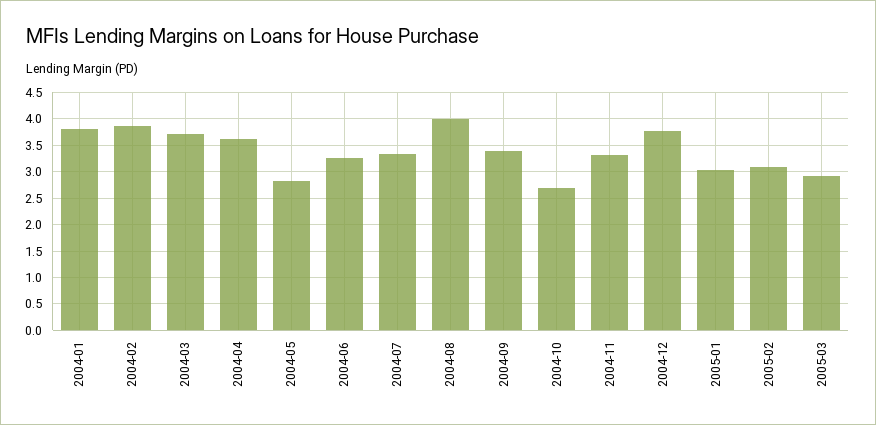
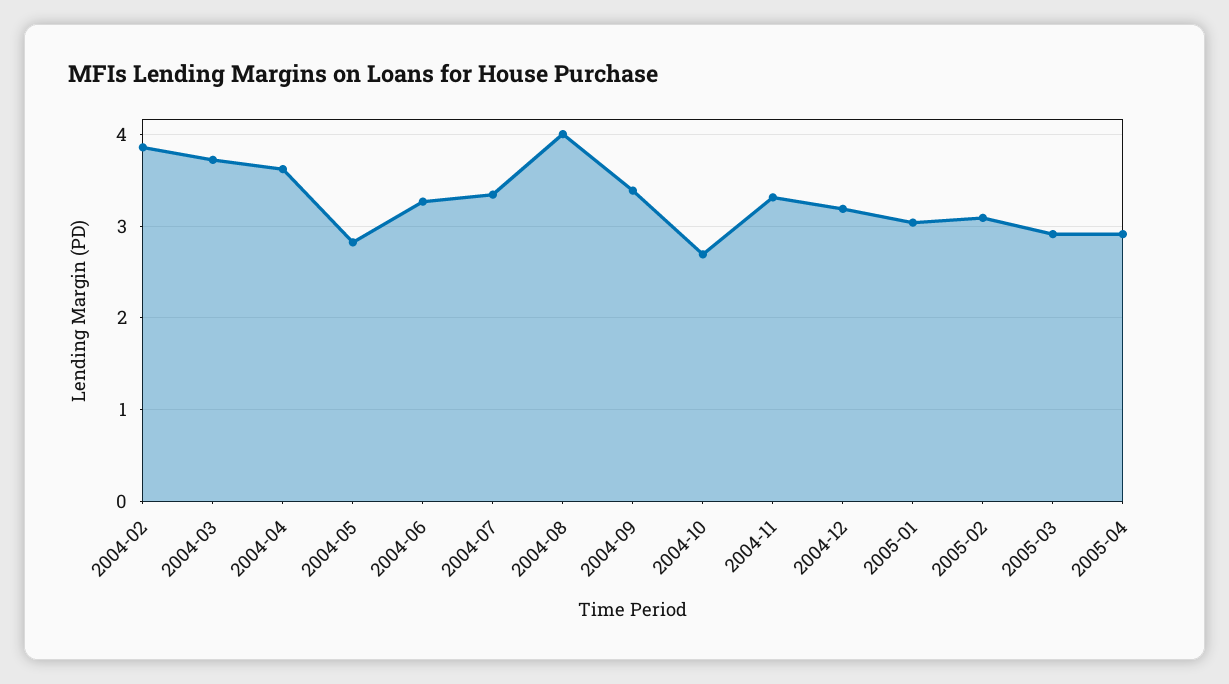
2004-01: 3.75 -> none
2004-12: 3.75 -> 3.2
2005-04: none -> 2.9

